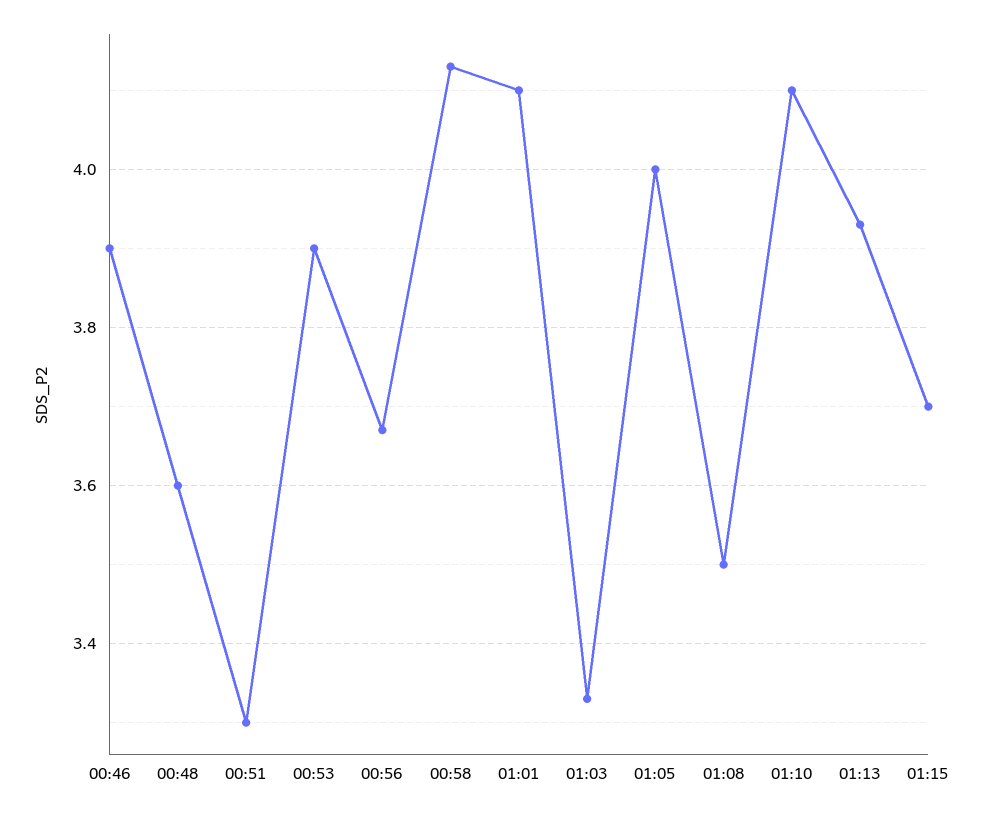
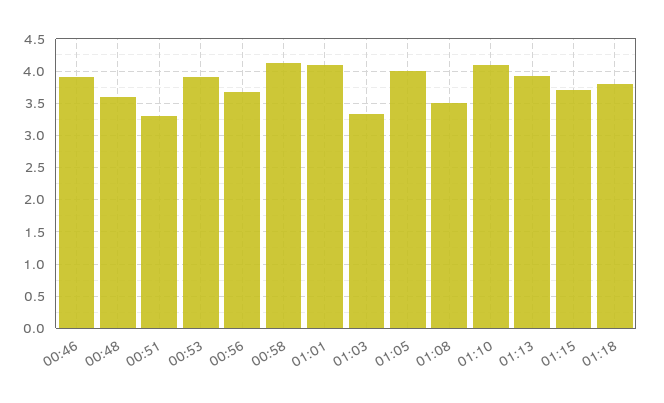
01:18: none -> 3.8

